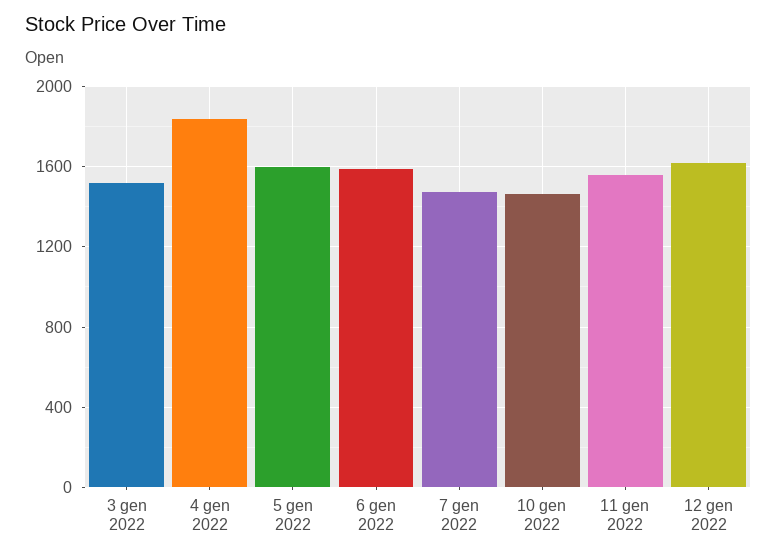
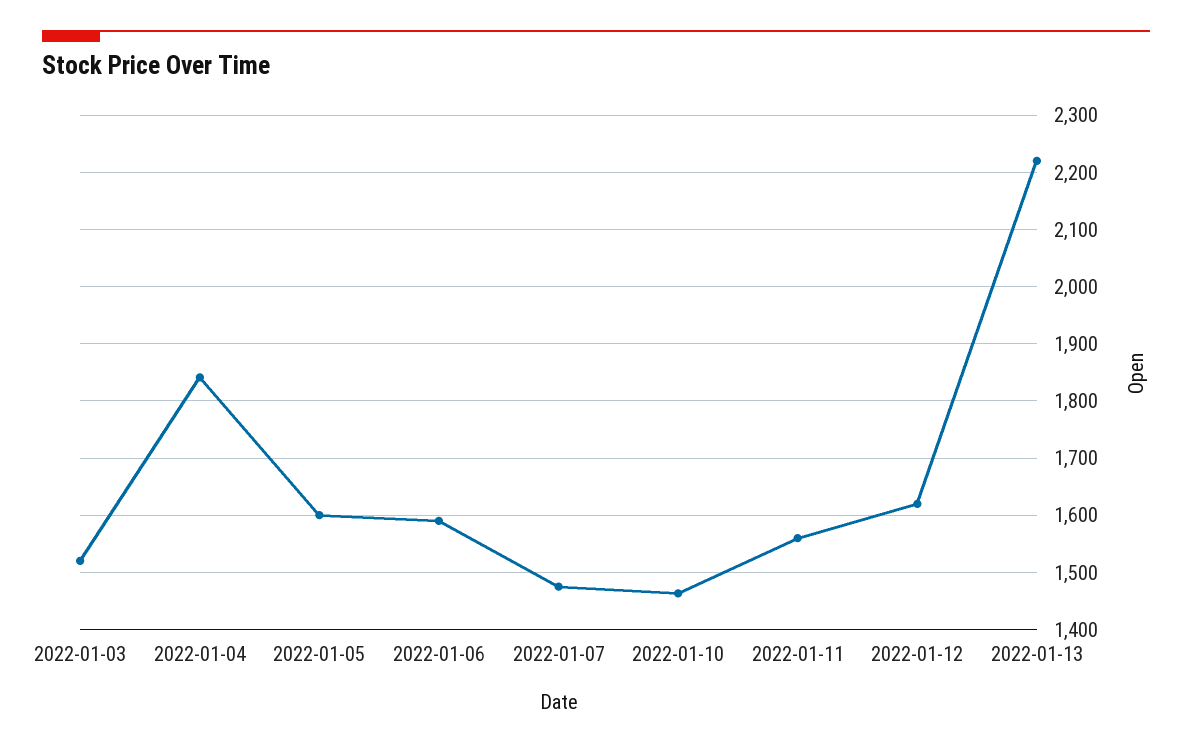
2022-01-13: none -> 2220

